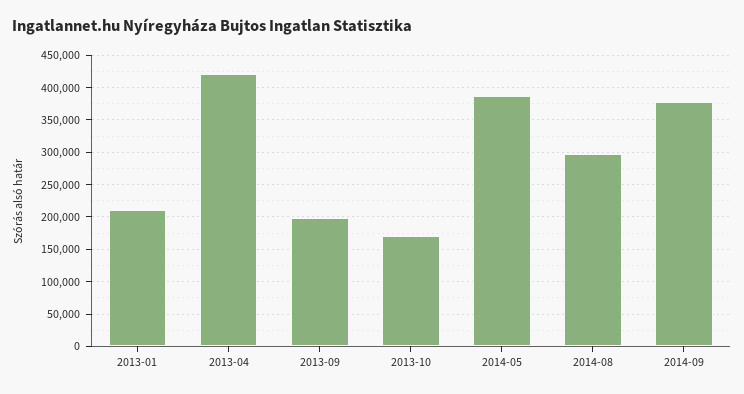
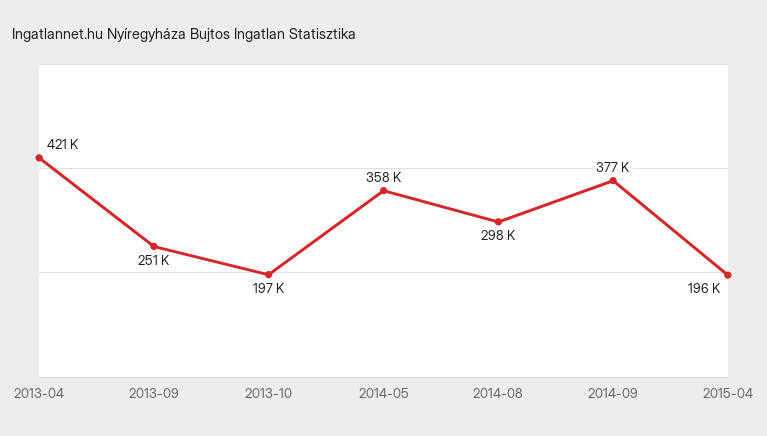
2013-01: 210000 -> none
2013-09: 200000 -> 251000
2013-10: 170000 -> 197000
2014-05: 390000 -> 358000
2015-04: none -> 196000

